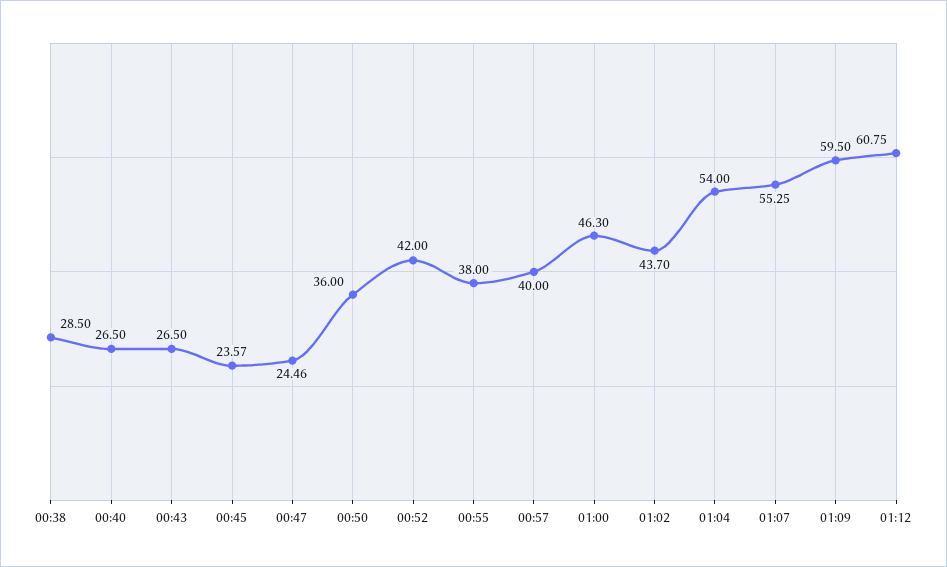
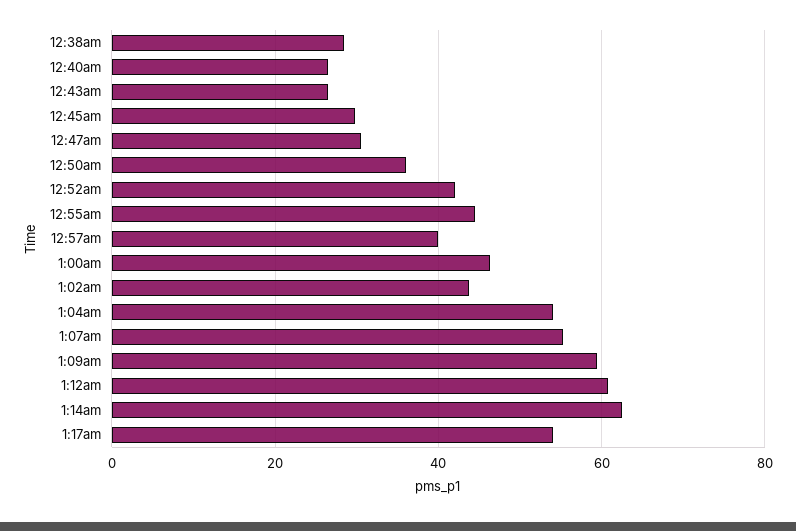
00:45: 23.57 -> 30
00:47: 24.46 -> 30
00:55: 38 -> 44
1:14am: none -> 62
1:17am: none -> 54

